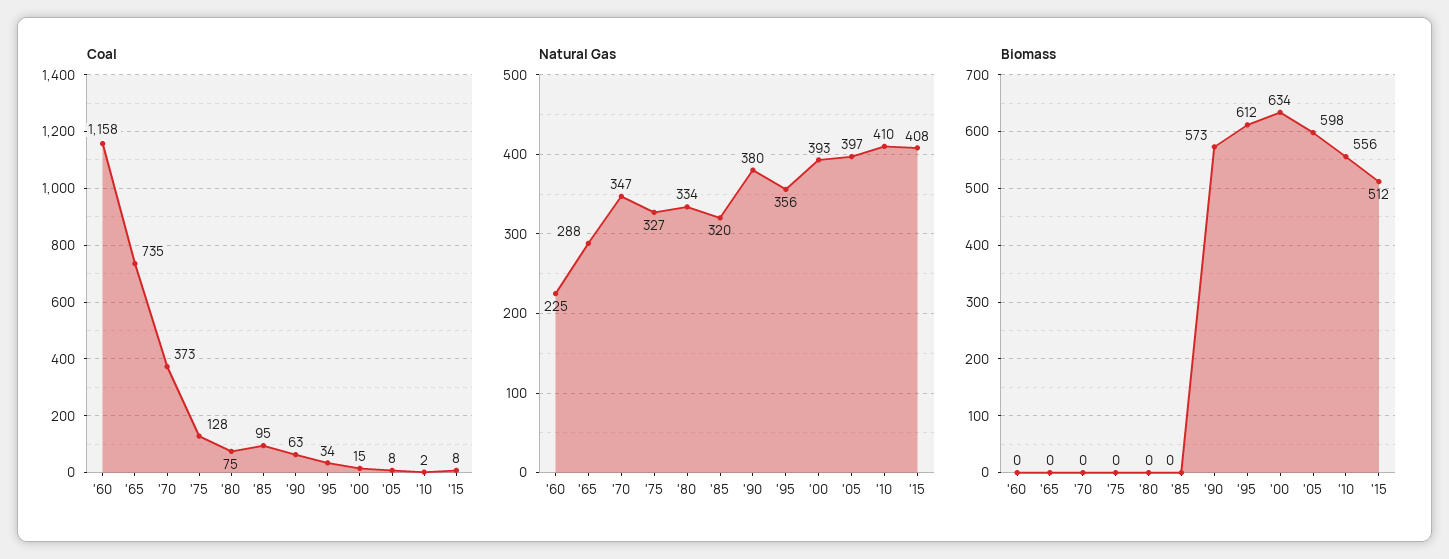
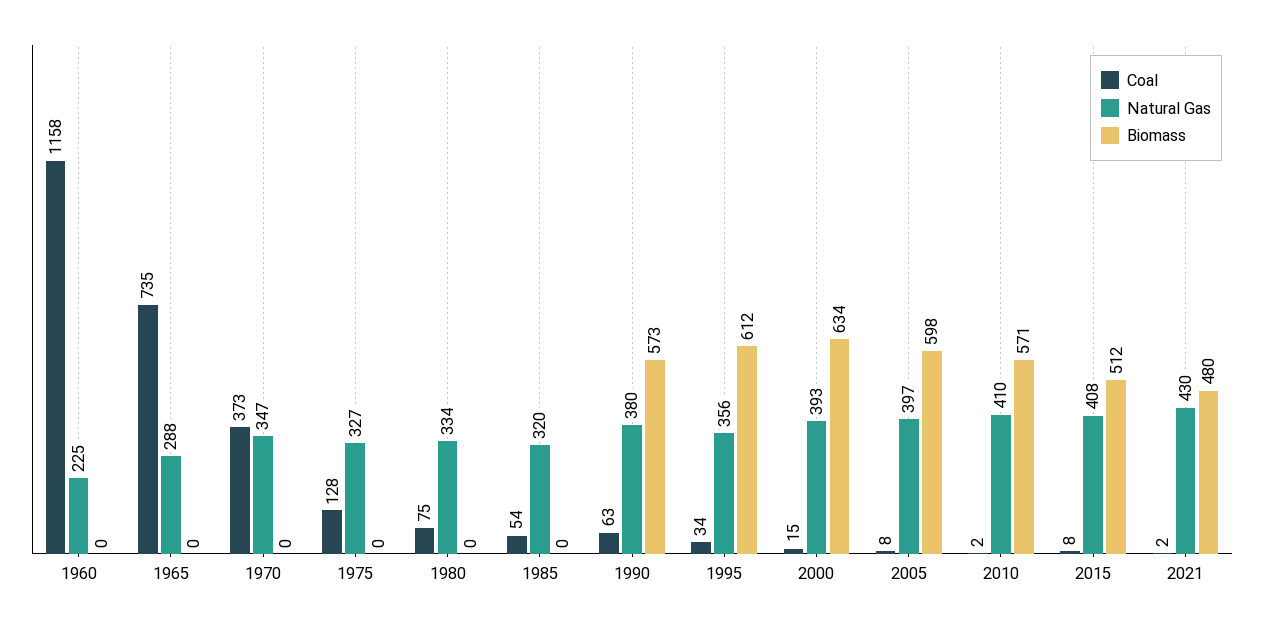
Coal, '85: 95 -> 54
Biomass, '10: 556 -> 571
Coal, 2021: none -> 2
Natural Gas, 2021: none -> 430
Biomass, 2021: none -> 480

